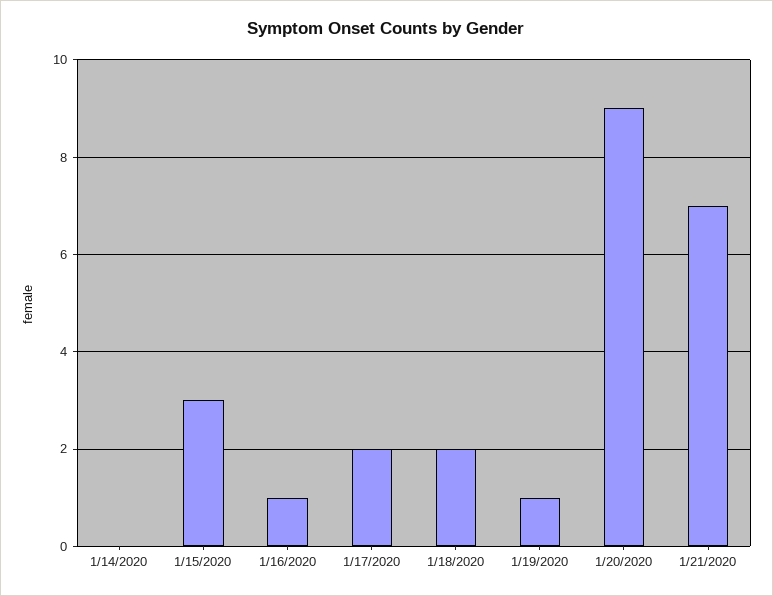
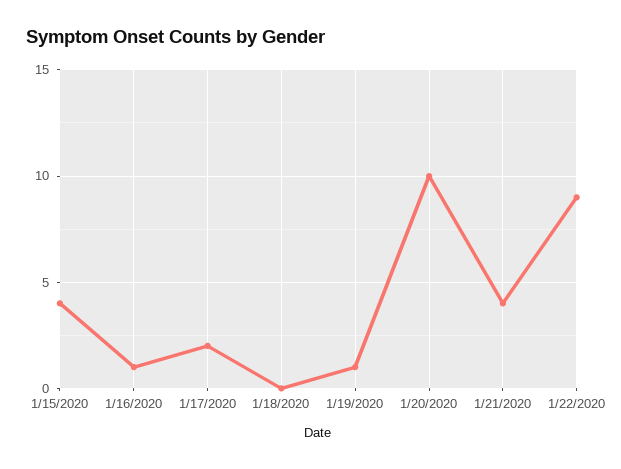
1/14/2020: 0 -> none
1/15/2020: 3 -> 4
1/18/2020: 2 -> 0
1/20/2020: 9 -> 10
1/21/2020: 7 -> 4
1/22/2020: none -> 9

